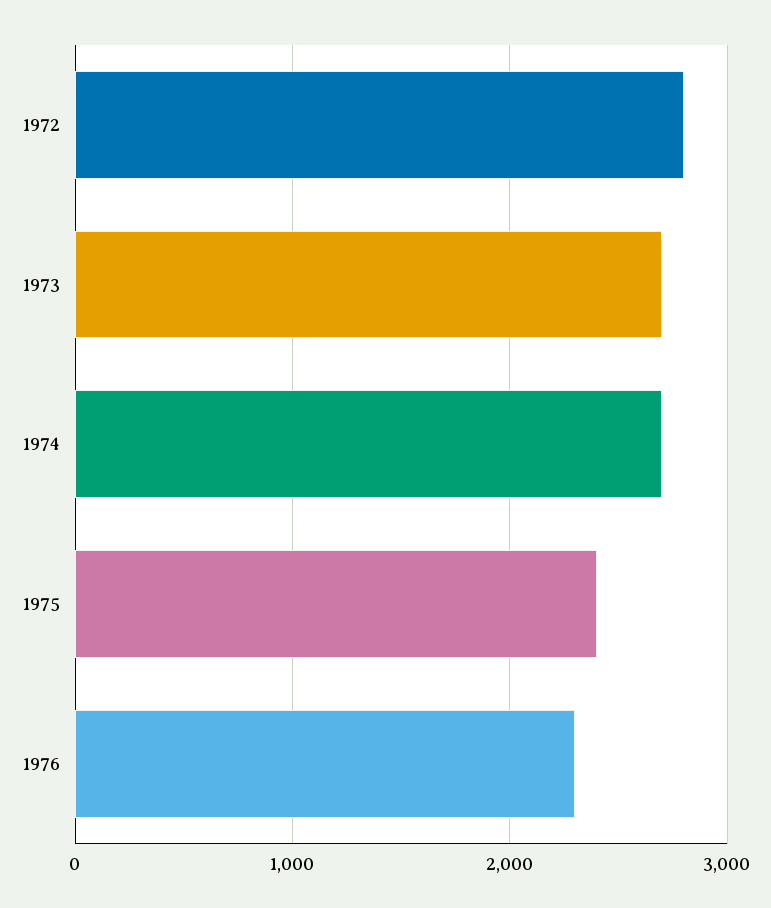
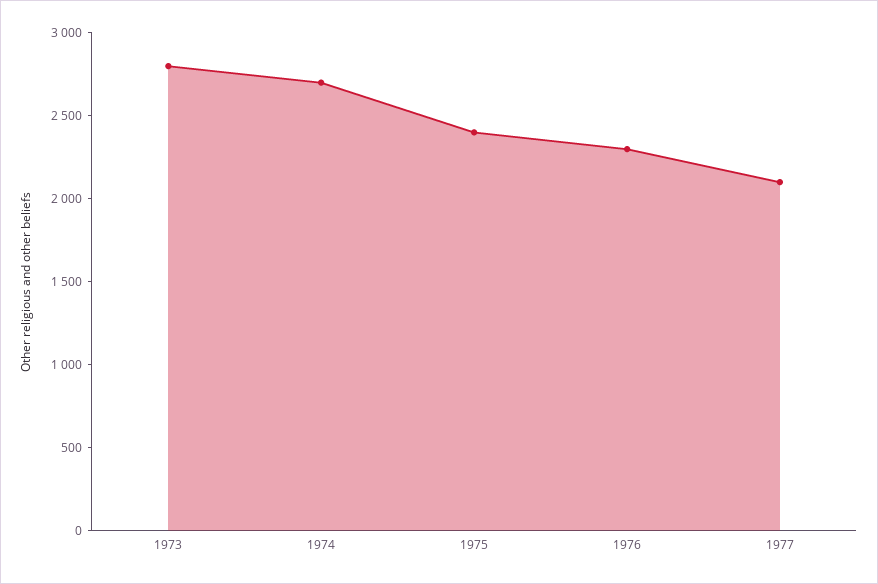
1972: 2800 -> none
1973: 2700 -> 2800
1977: none -> 2100

